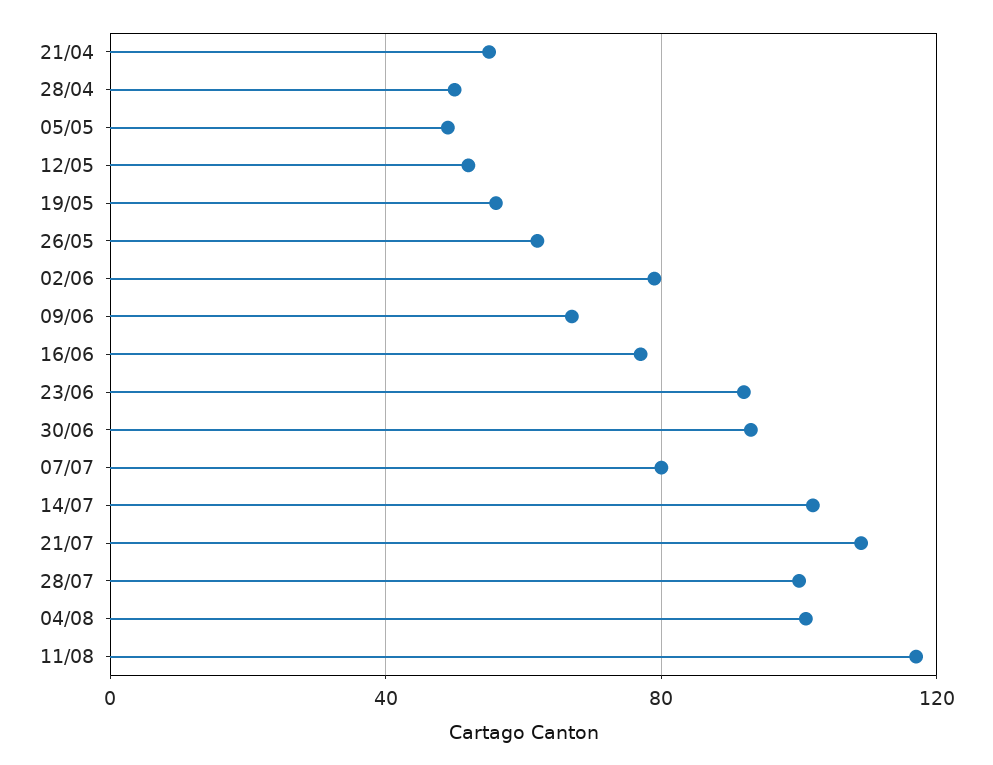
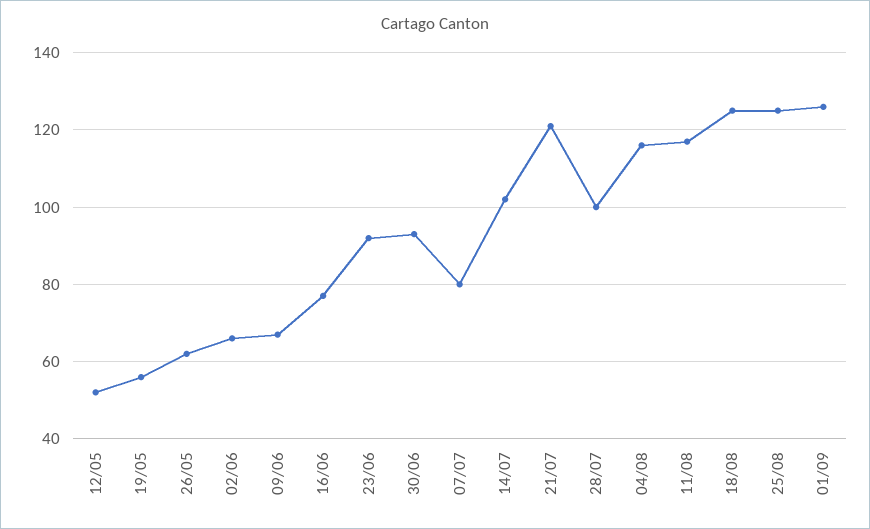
21/04: 55 -> none
28/04: 50 -> none
05/05: 50 -> none
02/06: 80 -> 65
21/07: 110 -> 120
04/08: 100 -> 115
18/08: none -> 125
25/08: none -> 125
01/09: none -> 125

